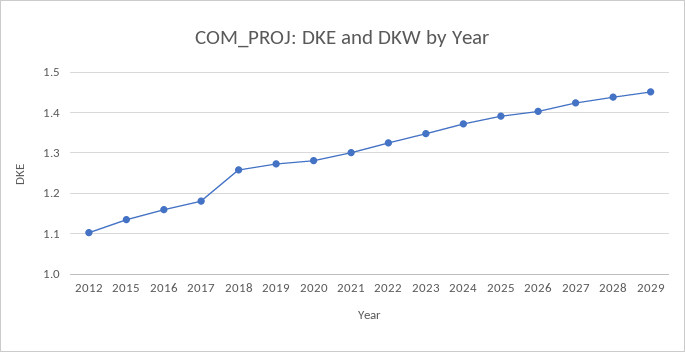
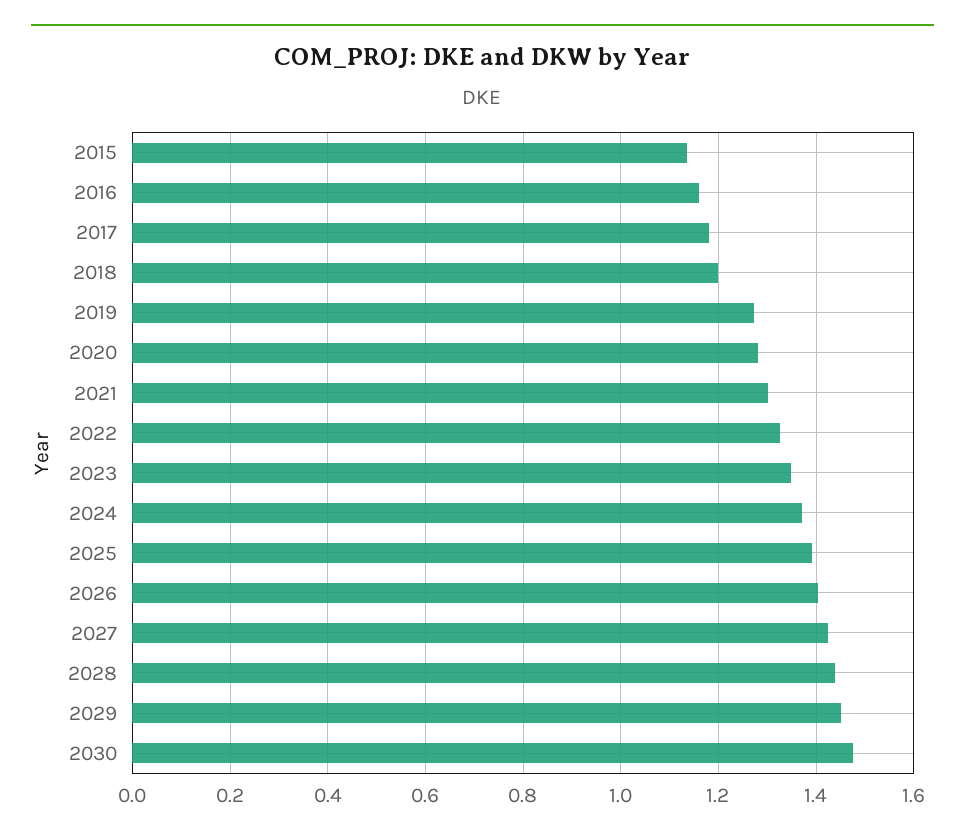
2012: 1.1 -> none
2018: 1.26 -> 1.2
2030: none -> 1.48

